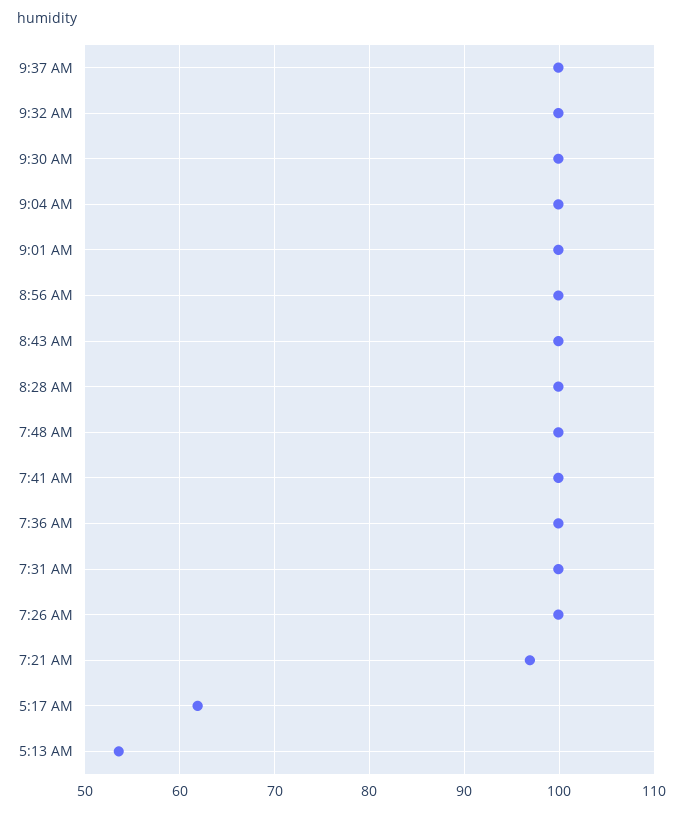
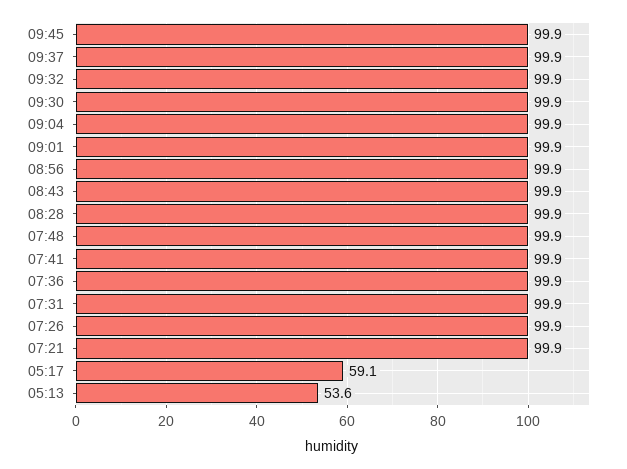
7:21 AM: 97 -> 99.9
5:17 AM: 62 -> 59.1
09:45: none -> 99.9

